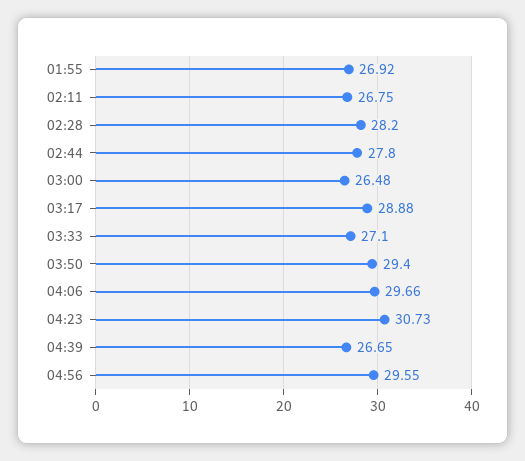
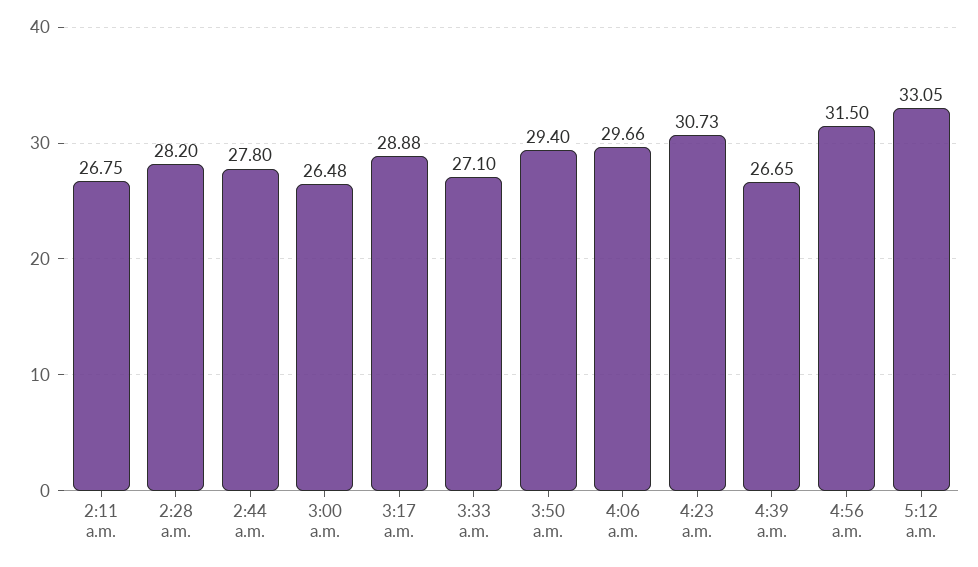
01:55: 26.92 -> none
04:56: 29.55 -> 31.5
5:12 a.m.: none -> 33.05

